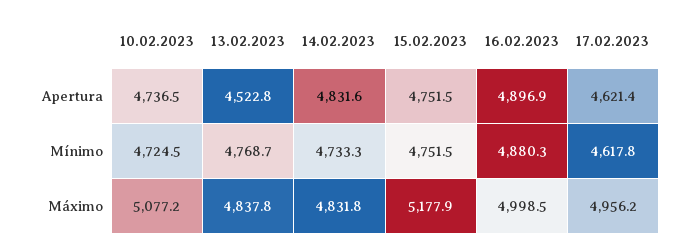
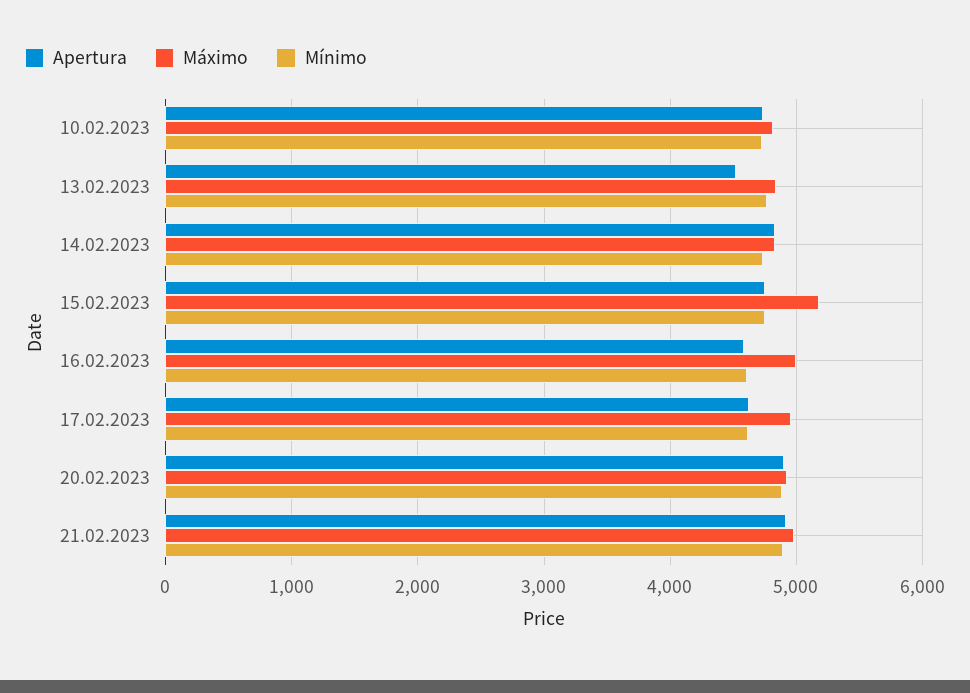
Apertura, 16.02.2023: 4896.9 -> 4600
Mínimo, 16.02.2023: 4880.3 -> 4600
Máximo, 10.02.2023: 5077.2 -> 4800
Apertura, 20.02.2023: none -> 4900
Máximo, 20.02.2023: none -> 4900
Mínimo, 20.02.2023: none -> 4900
Apertura, 21.02.2023: none -> 4900
Máximo, 21.02.2023: none -> 5000
Mínimo, 21.02.2023: none -> 4900

